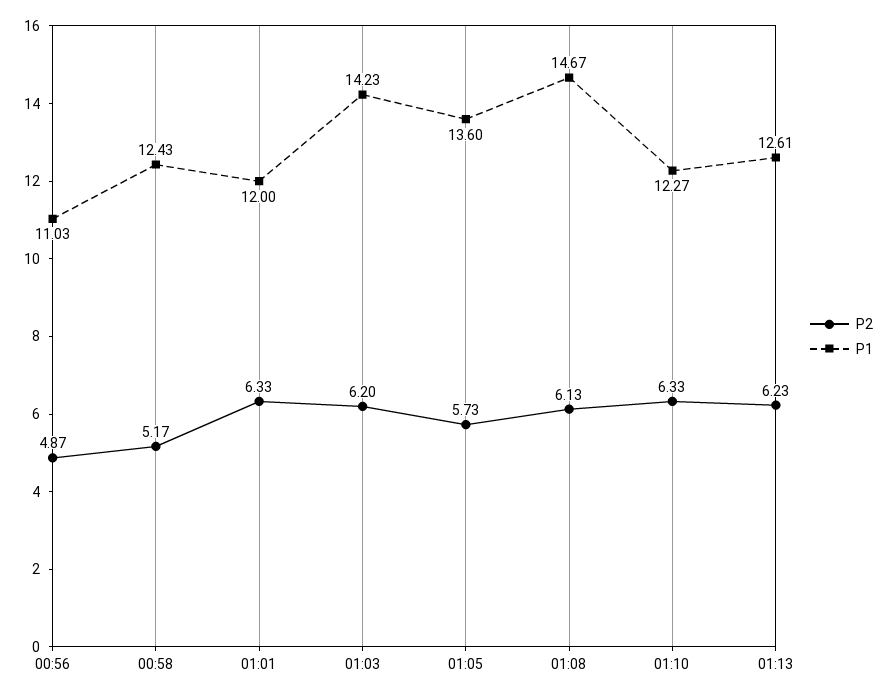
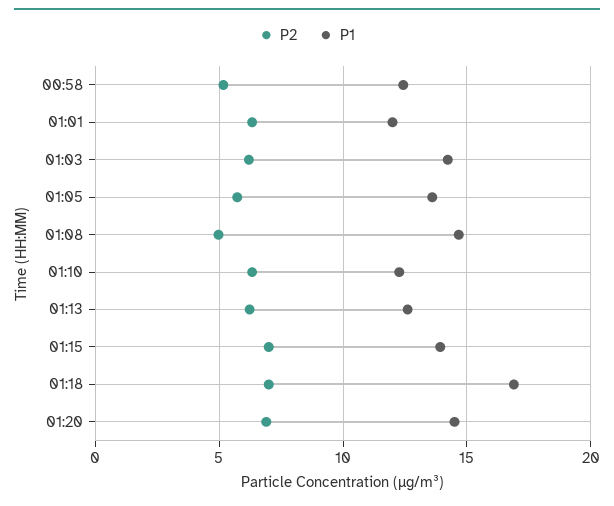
P2, 00:56: 4.87 -> none
P1, 00:56: 11.03 -> none
P2, 01:08: 6.13 -> 5
P2, 01:15: none -> 7
P1, 01:15: none -> 14
P2, 01:18: none -> 7
P1, 01:18: none -> 17
P2, 01:20: none -> 7
P1, 01:20: none -> 14.5

